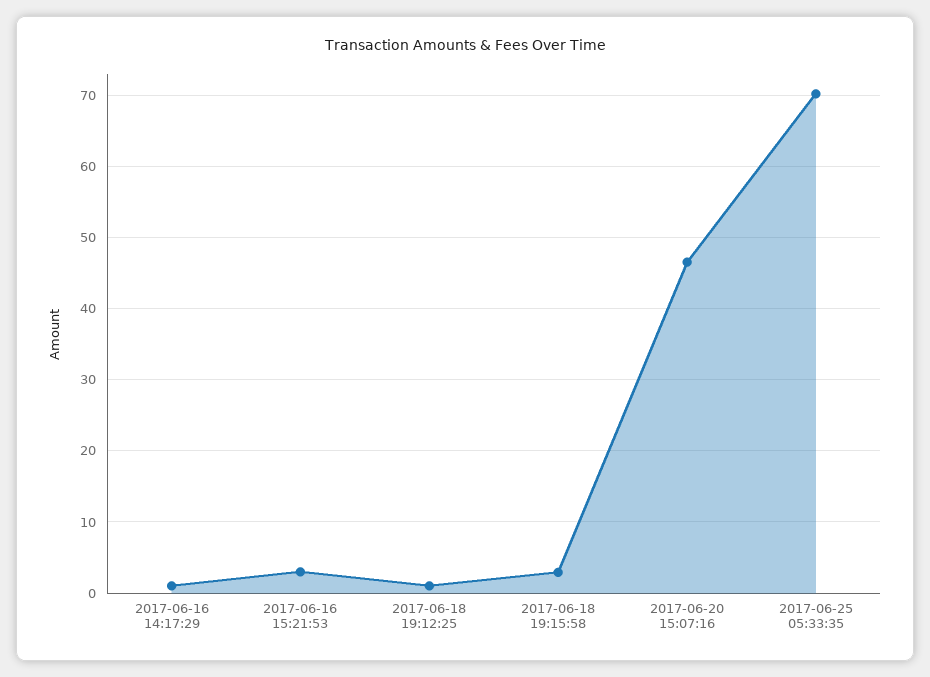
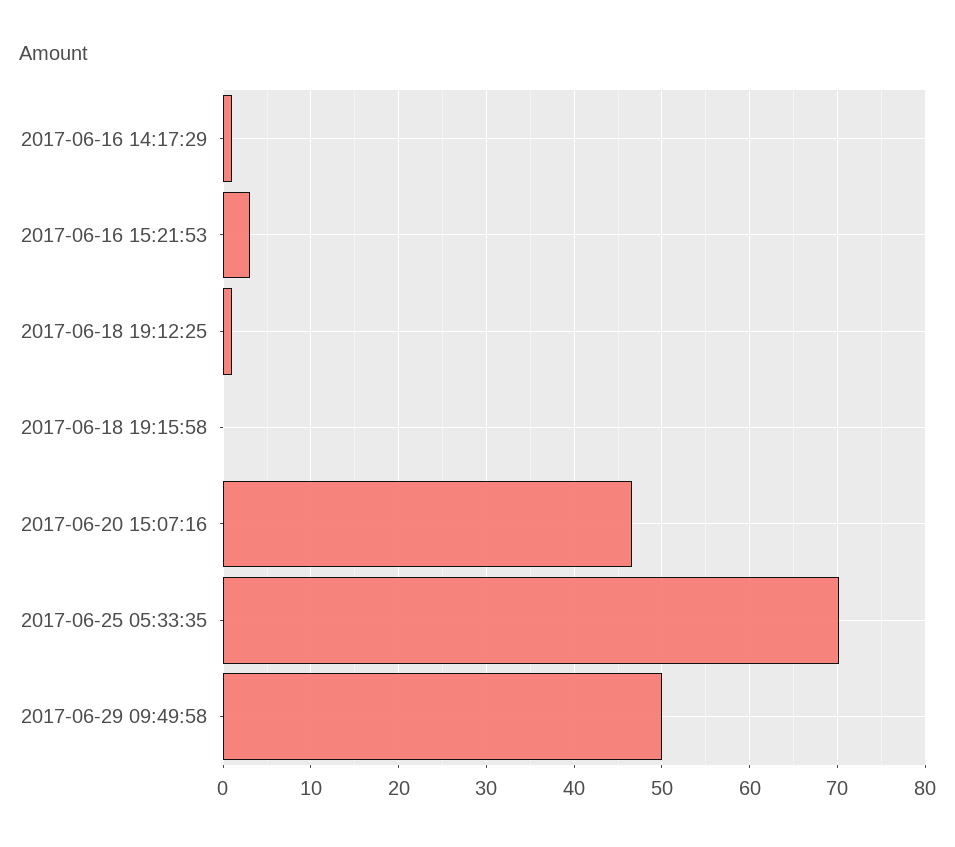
2017-06-18 19:15:58: 3 -> 0
2017-06-29 09:49:58: none -> 50

